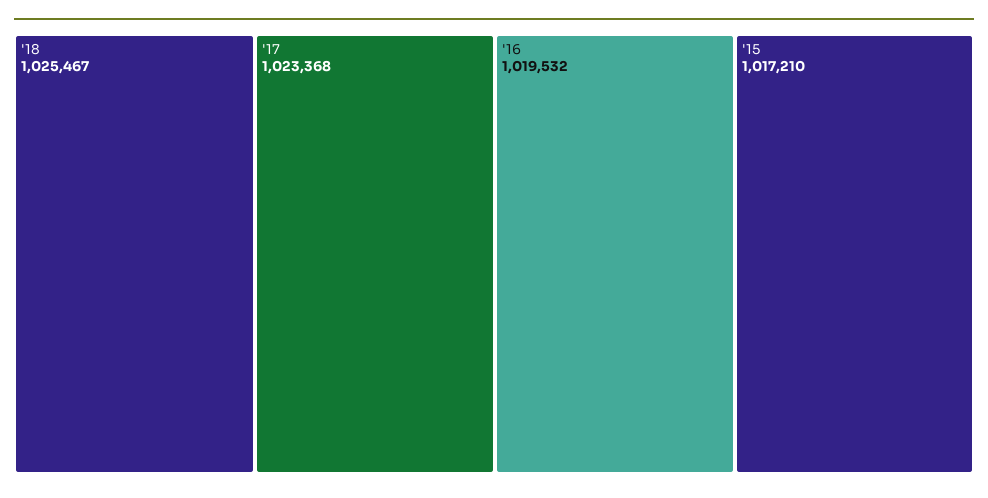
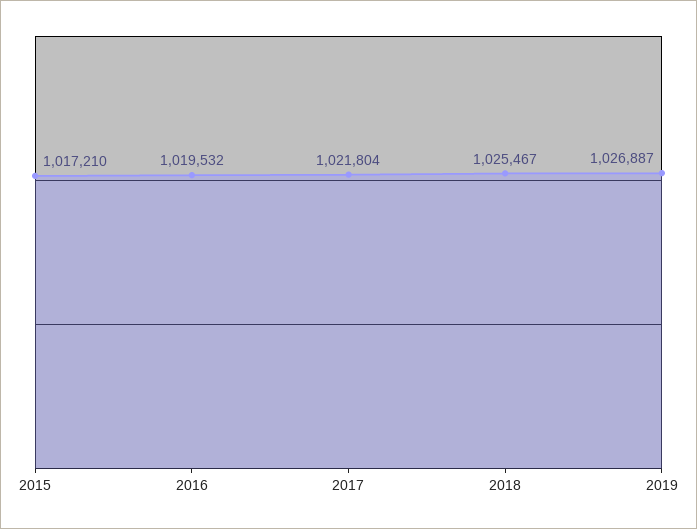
'17: 1023368 -> 1021804
2019: none -> 1026887

